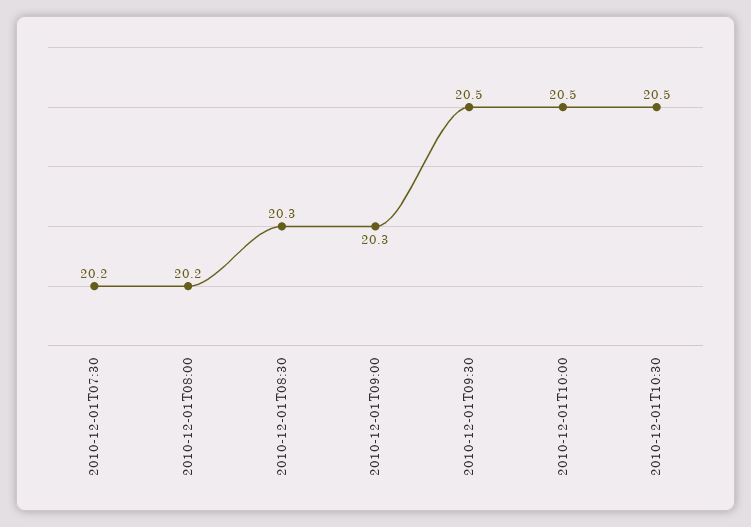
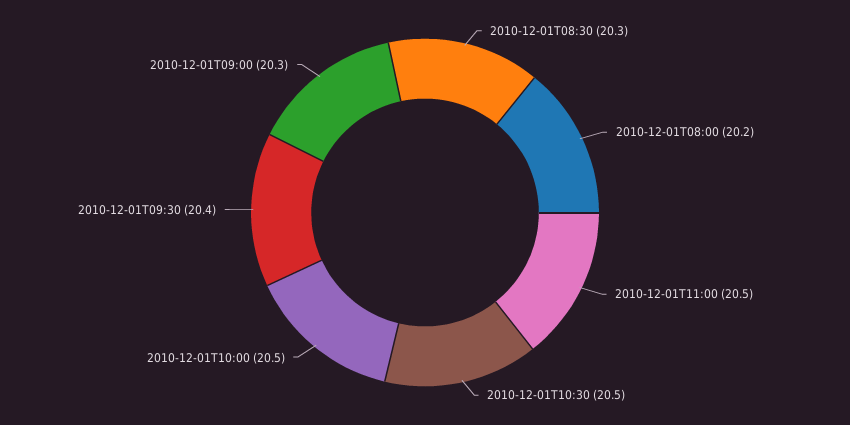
2010-12-01T07:30: 20.2 -> none
2010-12-01T09:30: 20.5 -> 20.4
2010-12-01T11:00: none -> 20.5

